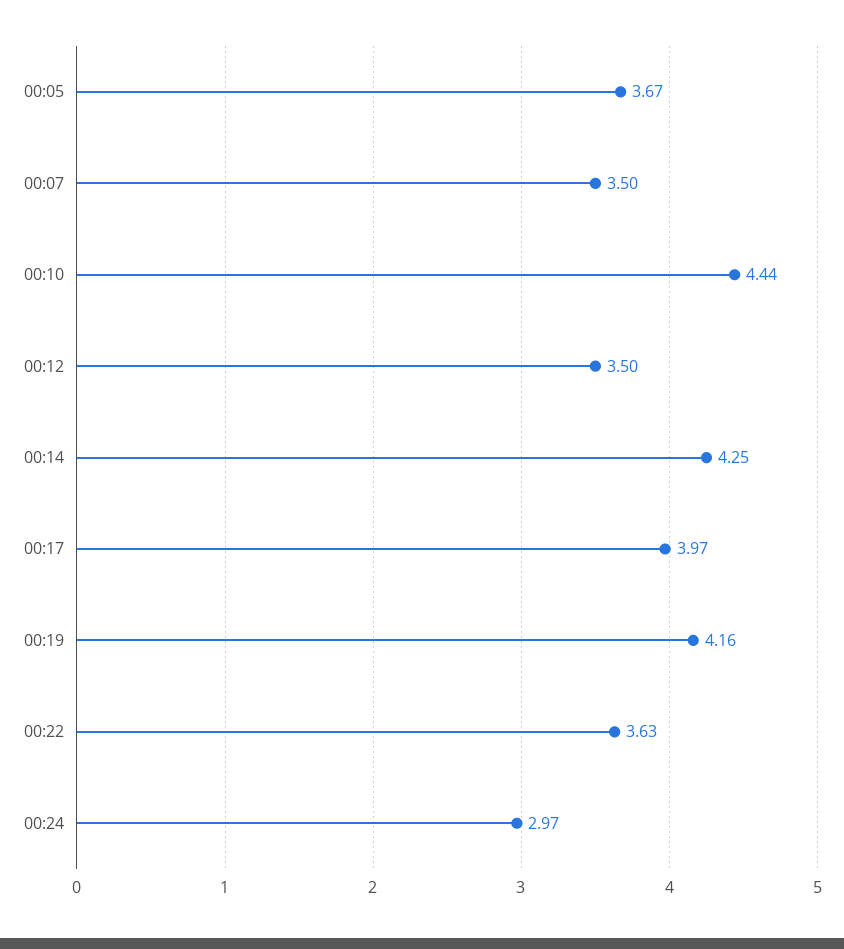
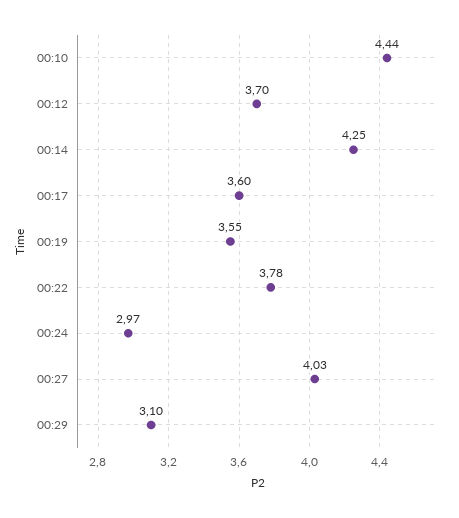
00:05: 3.67 -> none
00:07: 3.5 -> none
00:12: 3.5 -> 3.7
00:17: 3.97 -> 3.6
00:19: 4.16 -> 3.55
00:22: 3.63 -> 3.78
00:27: none -> 4.03
00:29: none -> 3.1

